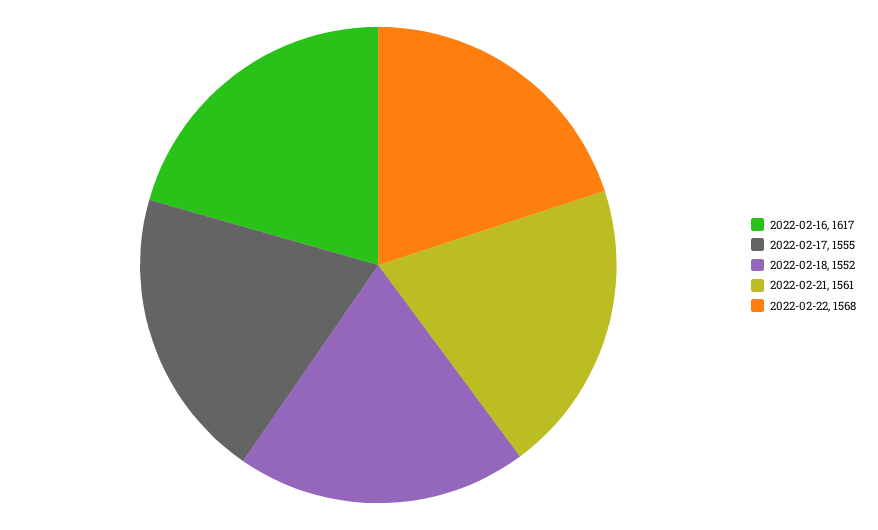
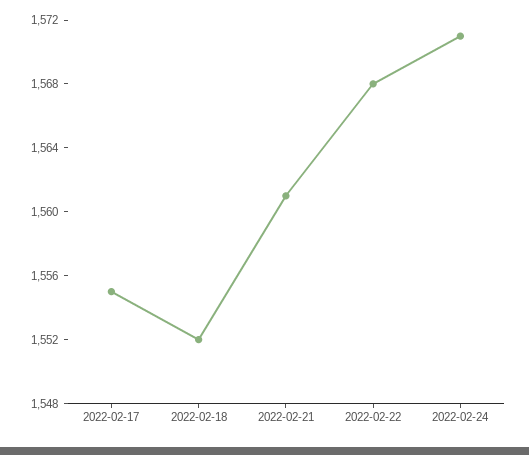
2022-02-16: 1617 -> none
2022-02-24: none -> 1571

